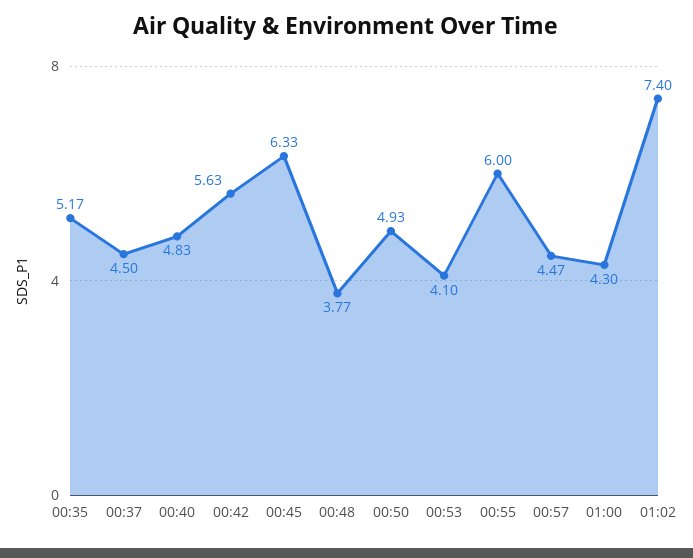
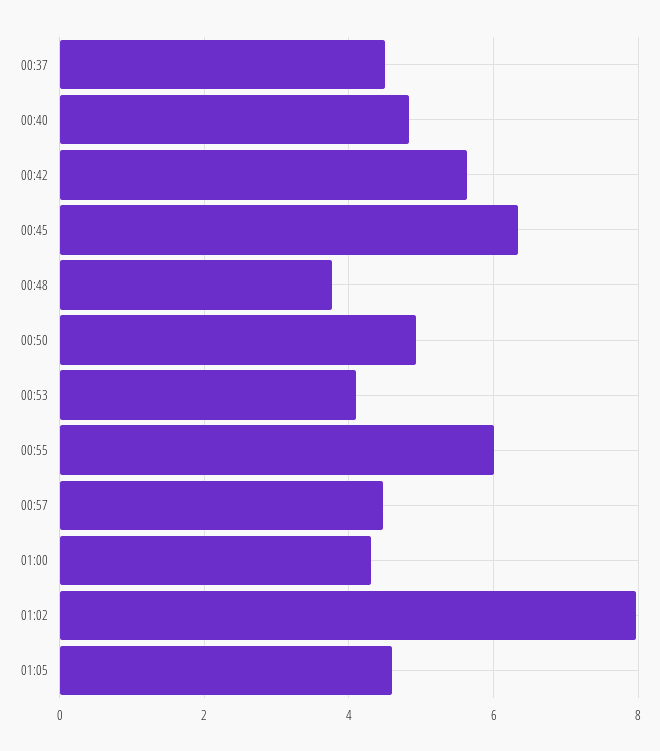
00:35: 5.17 -> none
01:02: 7.4 -> 8
01:05: none -> 4.6

